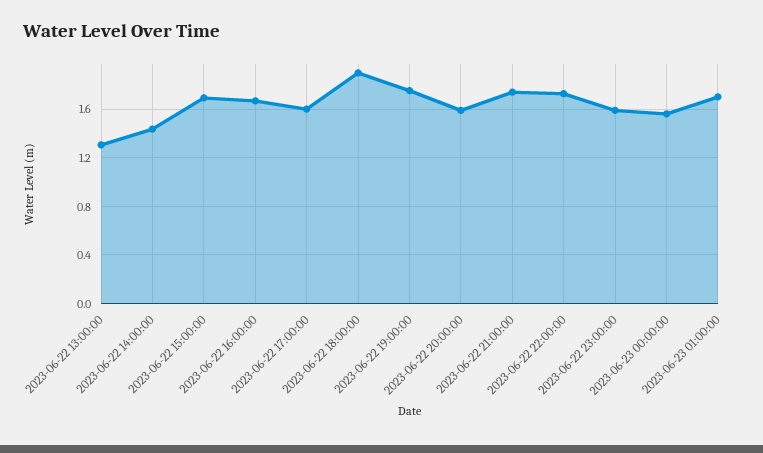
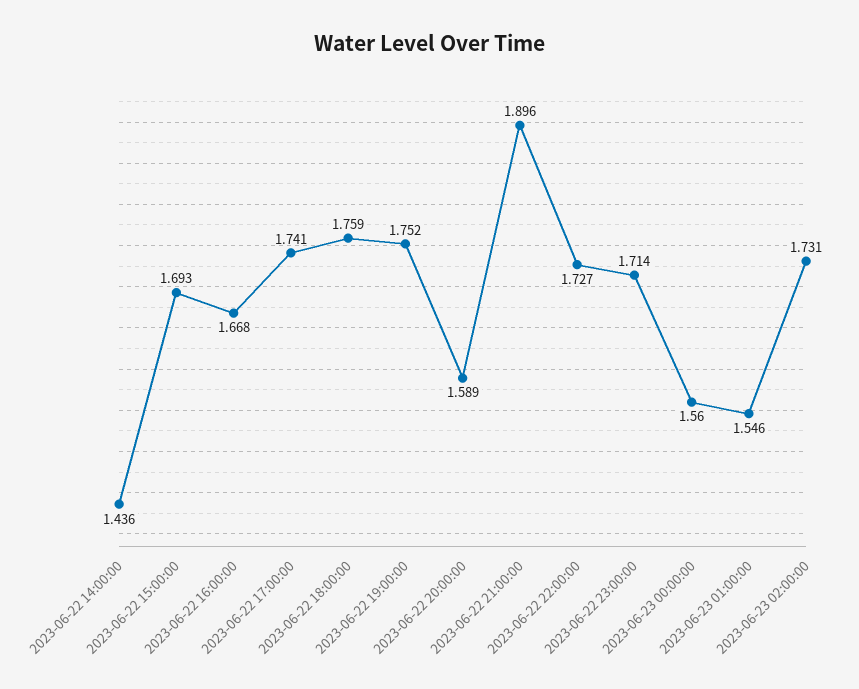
2023-06-22 13:00:00: 1.3 -> none
2023-06-22 17:00:00: 1.6 -> 1.741
2023-06-22 18:00:00: 1.9 -> 1.759
2023-06-22 21:00:00: 1.75 -> 1.896
2023-06-22 23:00:00: 1.6 -> 1.714
2023-06-23 01:00:00: 1.7 -> 1.546
2023-06-23 02:00:00: none -> 1.731

